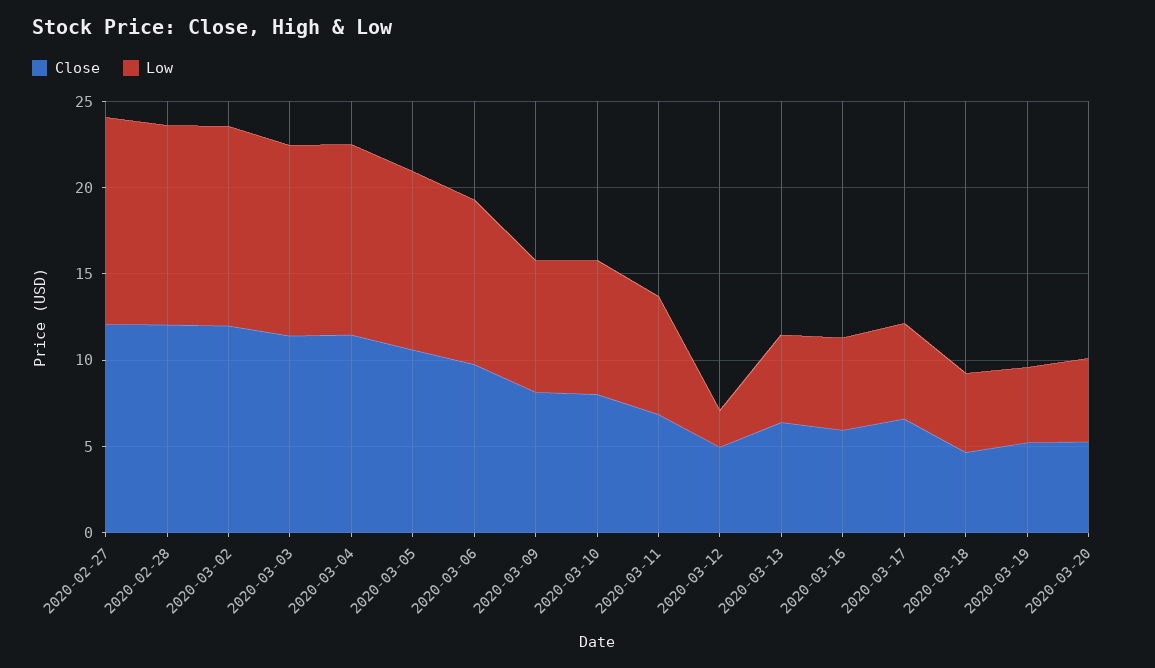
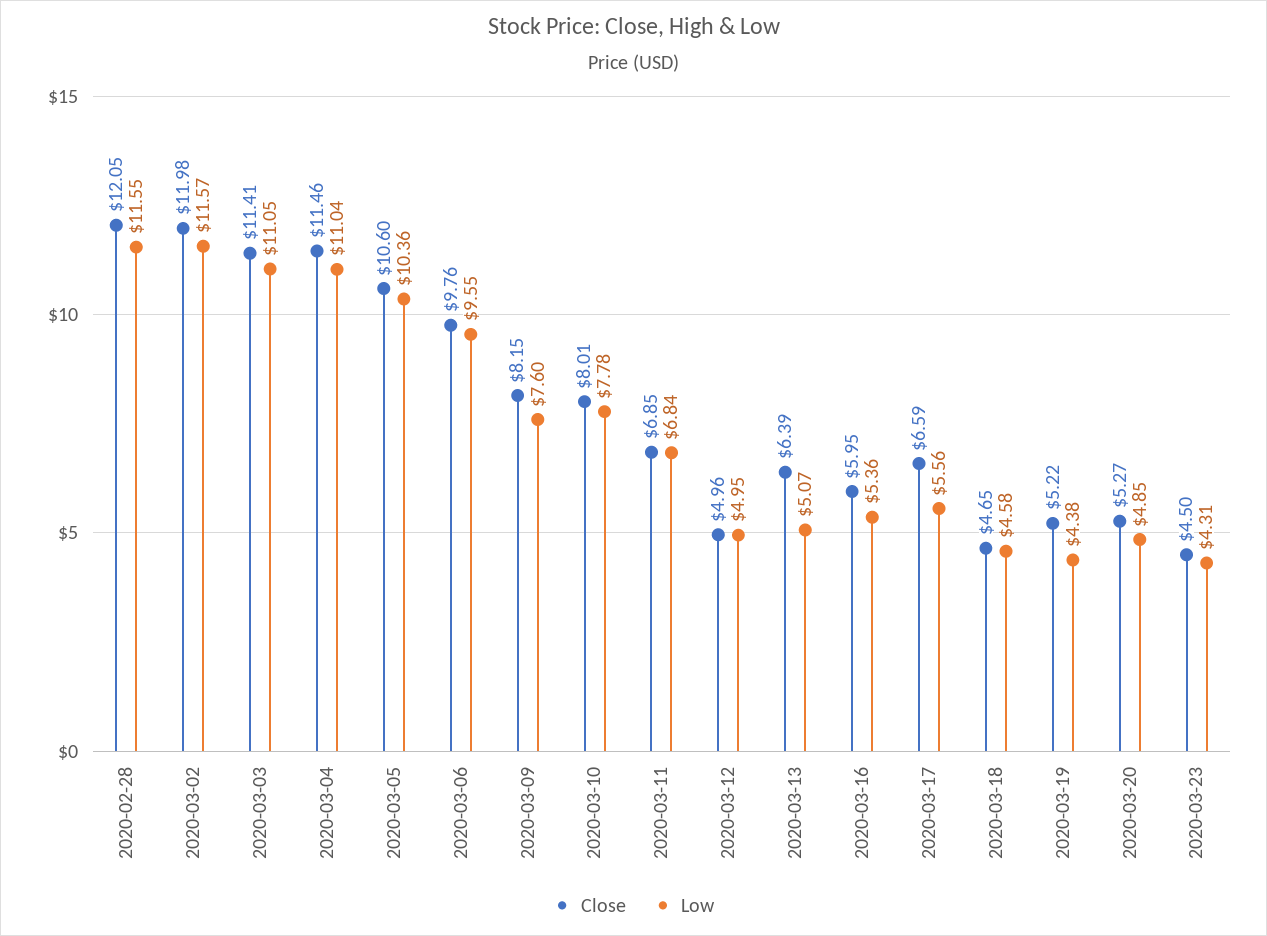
Close, 2020-02-27: 12 -> none
Low, 2020-02-27: 12 -> none
Low, 2020-03-12: 2 -> 4.95
Close, 2020-03-23: none -> 4.5
Low, 2020-03-23: none -> 4.31

